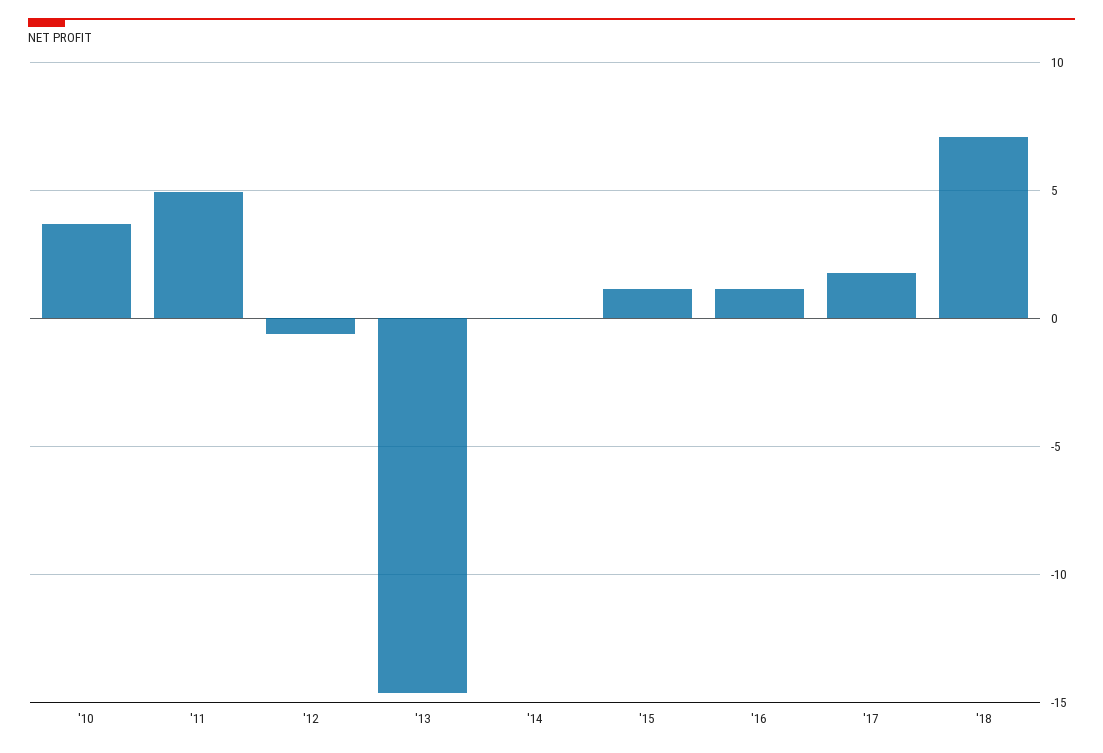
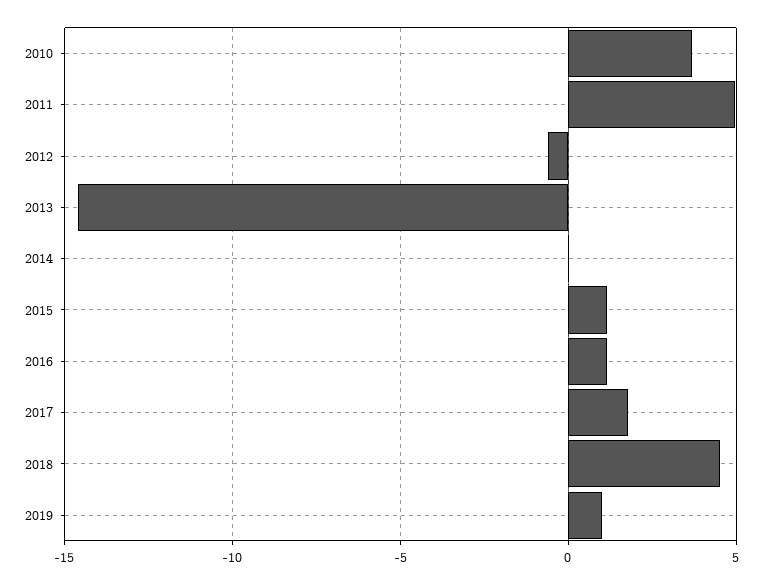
'18: 7 -> 4.5
2019: none -> 1

